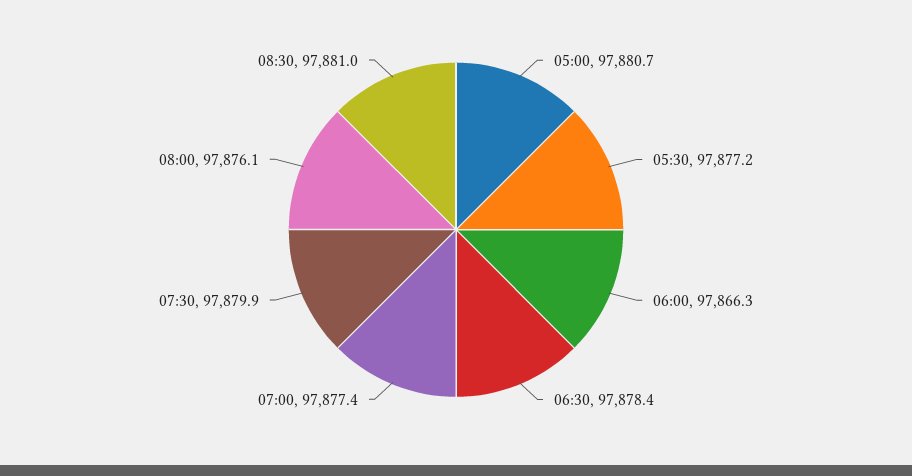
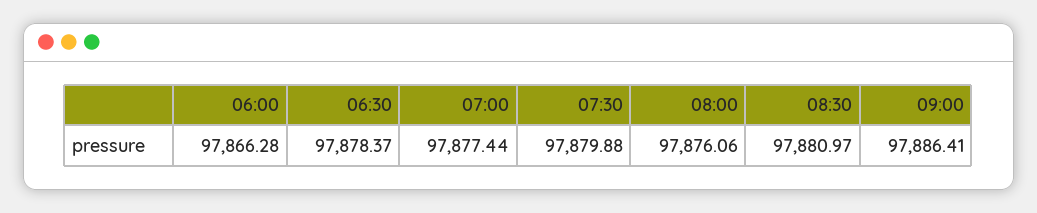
05:00: 97880.7 -> none
05:30: 97877.2 -> none
09:00: none -> 97886.41

